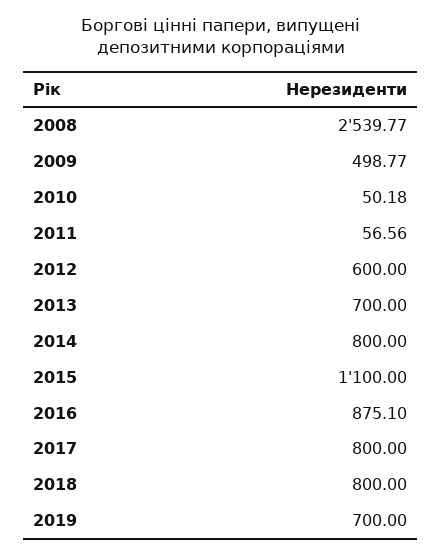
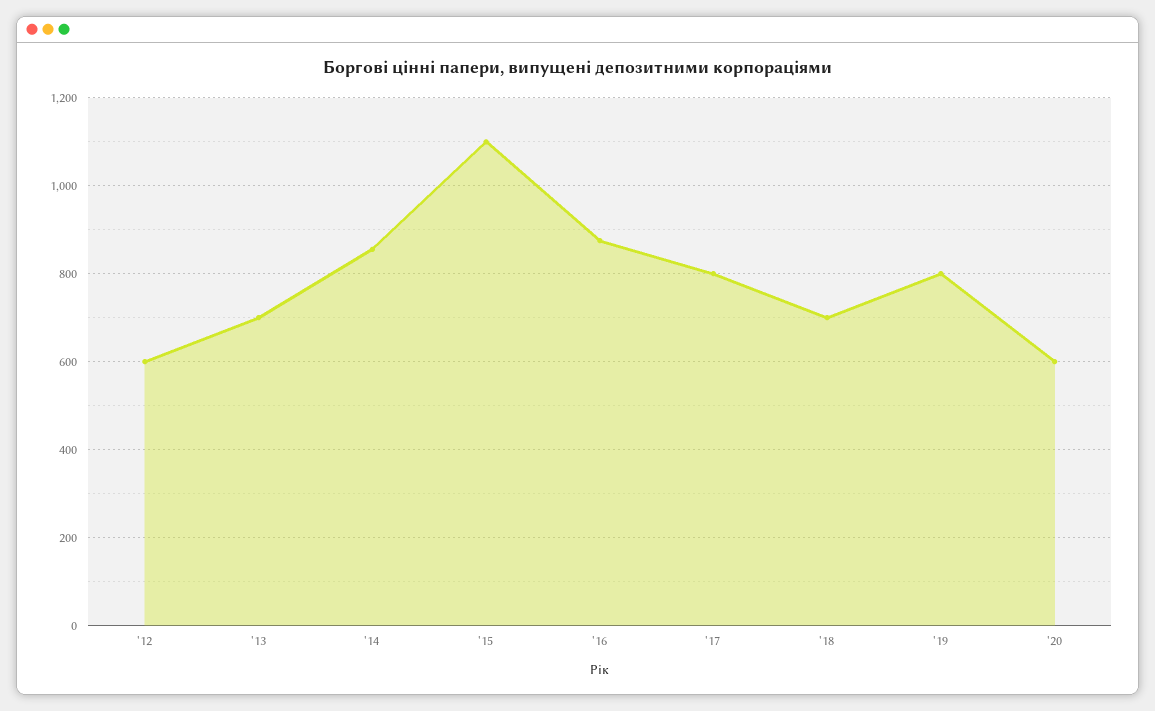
2008: 2539.77 -> none
2009: 498.77 -> none
2010: 50.18 -> none
2011: 56.56 -> none
2014: 800 -> 860
2018: 800 -> 700
2019: 700 -> 800
'20: none -> 600

